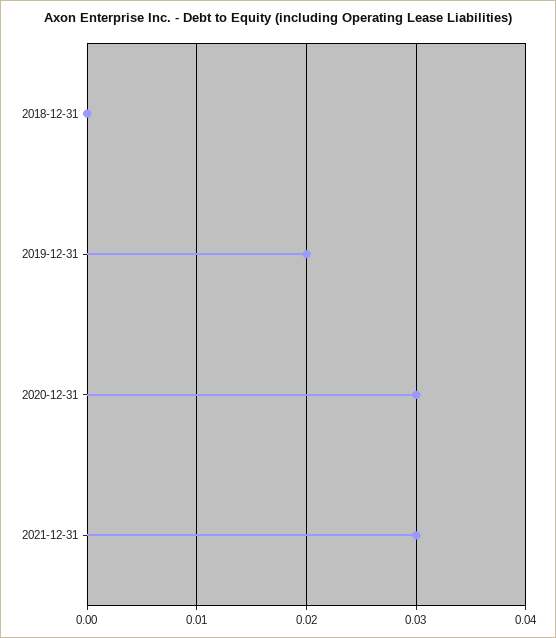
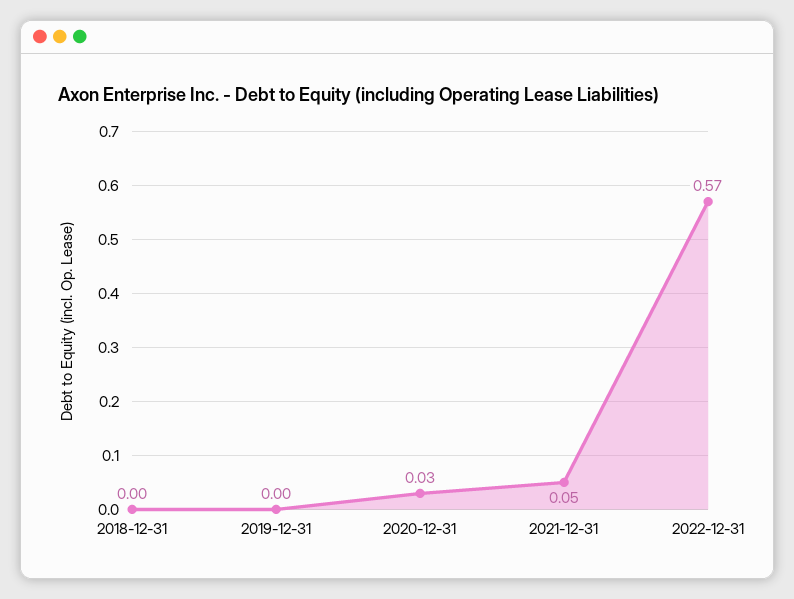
2019-12-31: 0.02 -> 0
2021-12-31: 0.03 -> 0.05
2022-12-31: none -> 0.57

